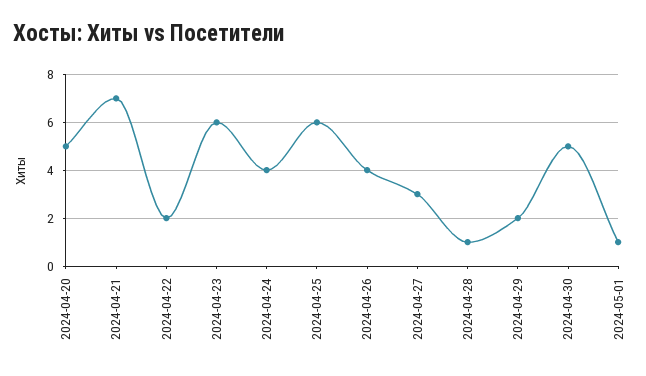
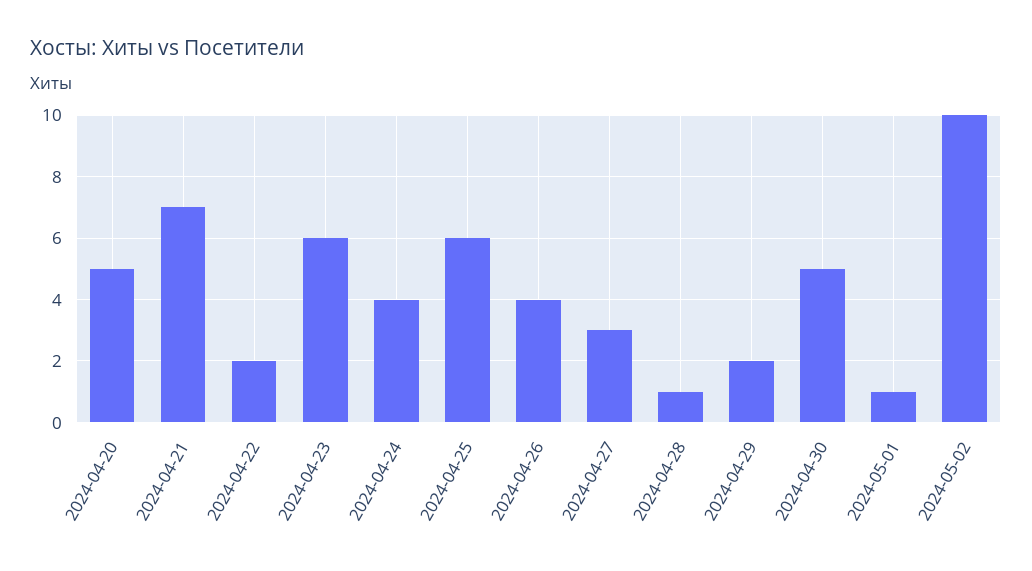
2024-05-02: none -> 10

